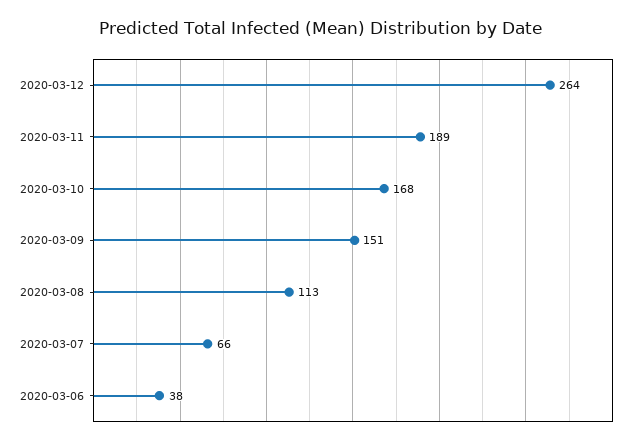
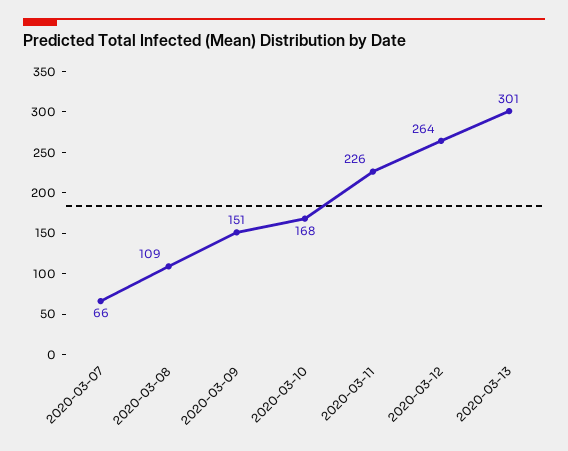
2020-03-11: 189 -> 226
2020-03-08: 113 -> 109
2020-03-06: 38 -> none
2020-03-13: none -> 301

